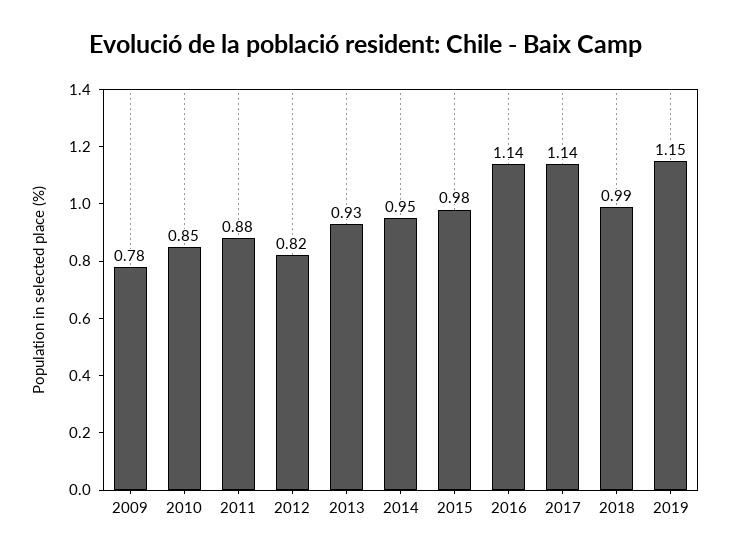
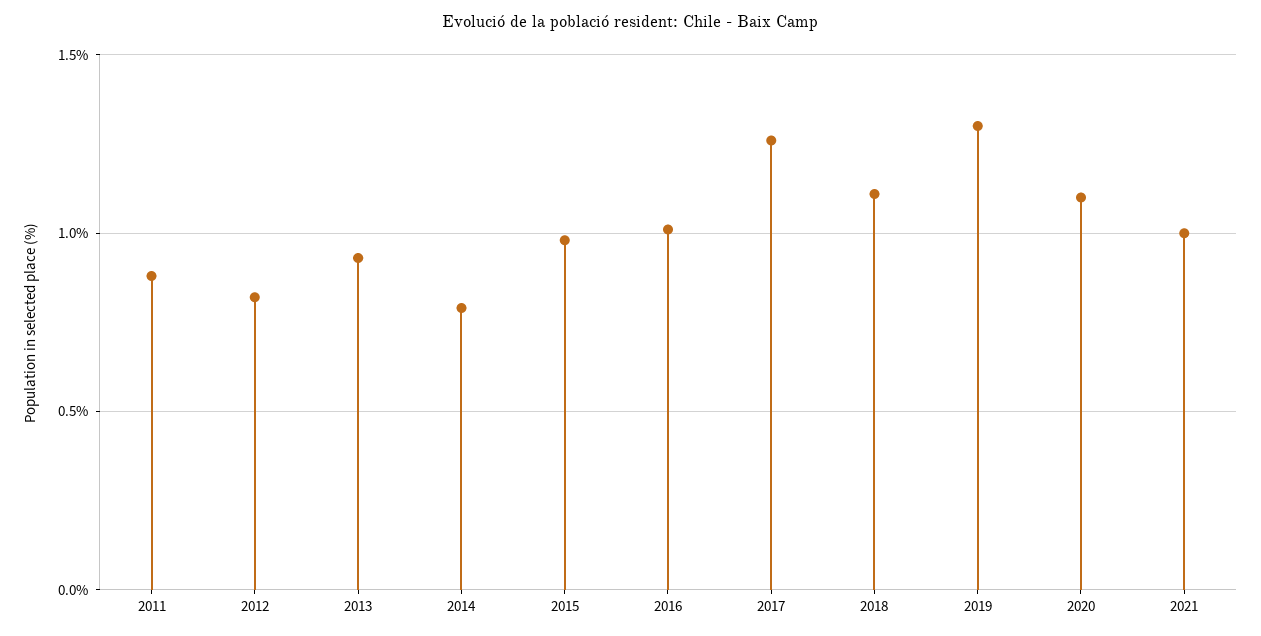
2009: 0.78 -> none
2010: 0.85 -> none
2014: 0.95 -> 0.8
2016: 1.14 -> 1
2017: 1.14 -> 1.25
2018: 0.99 -> 1.1
2019: 1.15 -> 1.3
2020: none -> 1.1
2021: none -> 1

